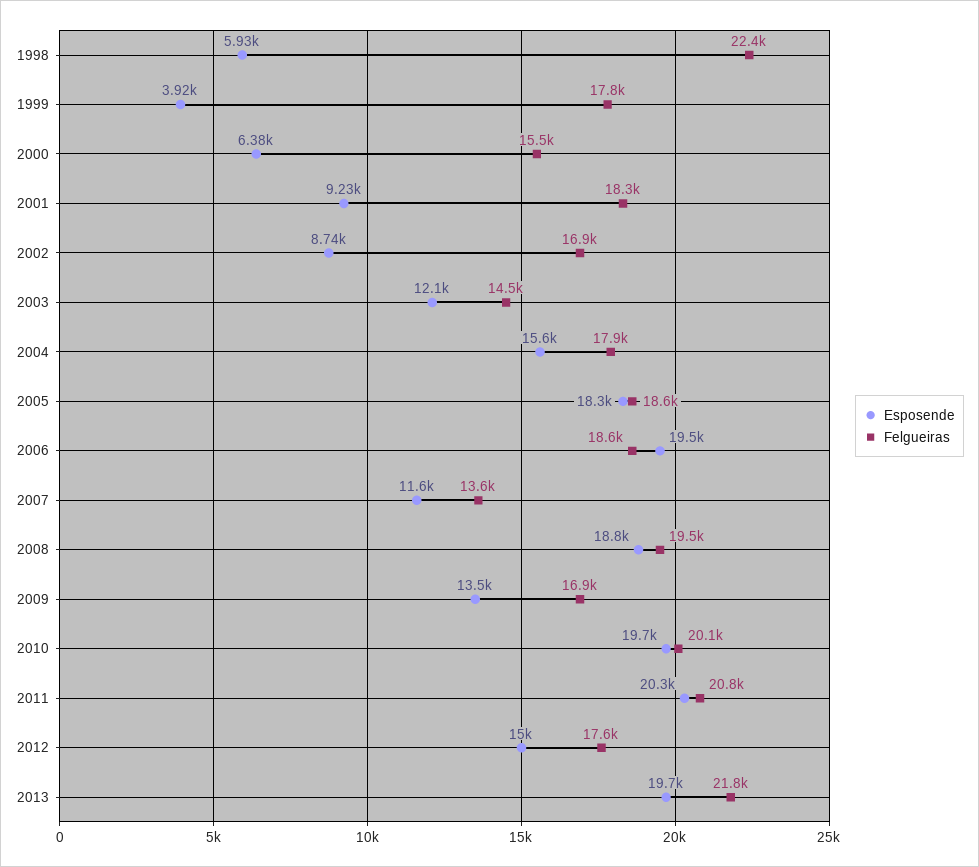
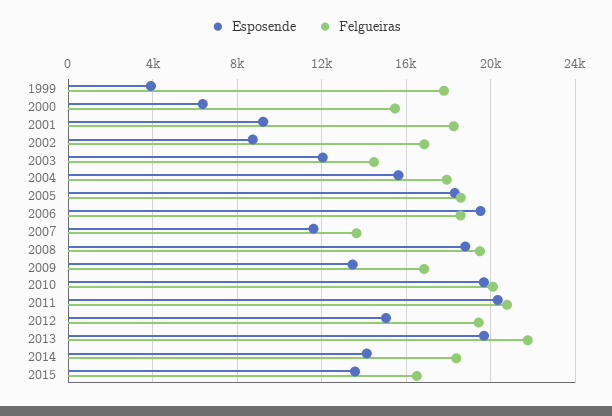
Esposende, 1998: 5930 -> none
Felgueiras, 1998: 22400 -> none
Felgueiras, 2012: 17600 -> 19500
Esposende, 2014: none -> 14000
Felgueiras, 2014: none -> 18500
Esposende, 2015: none -> 13500
Felgueiras, 2015: none -> 16500

